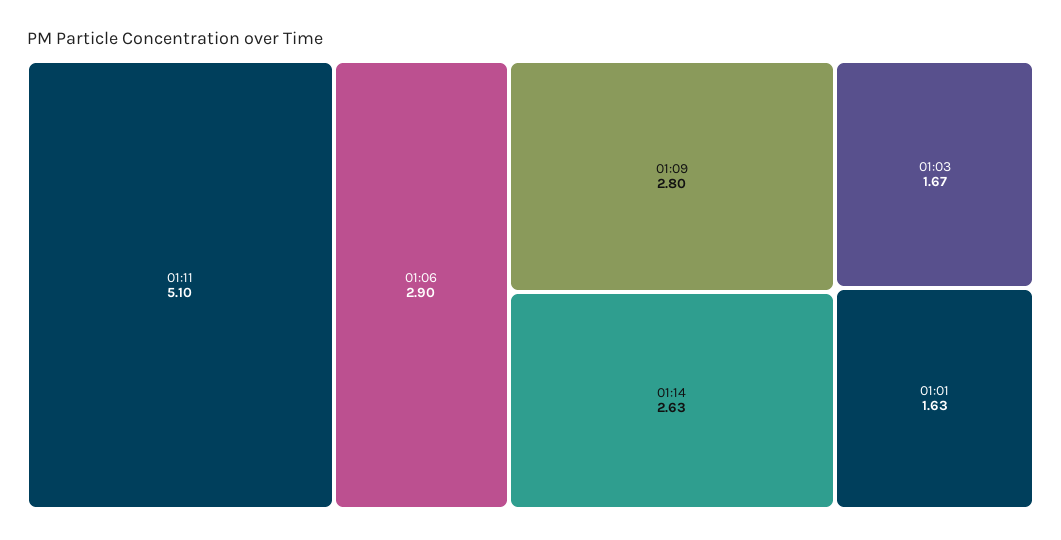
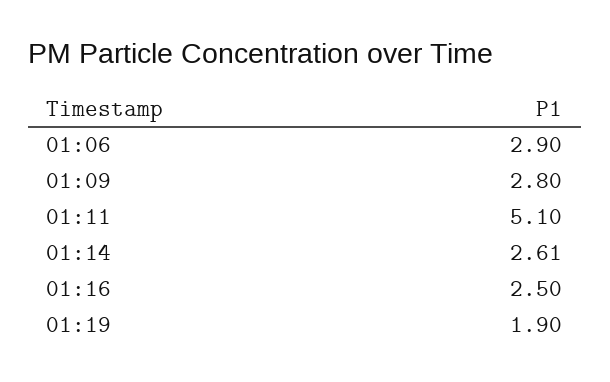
01:14: 2.63 -> 2.61
01:03: 1.67 -> none
01:01: 1.63 -> none
01:16: none -> 2.5
01:19: none -> 1.9

